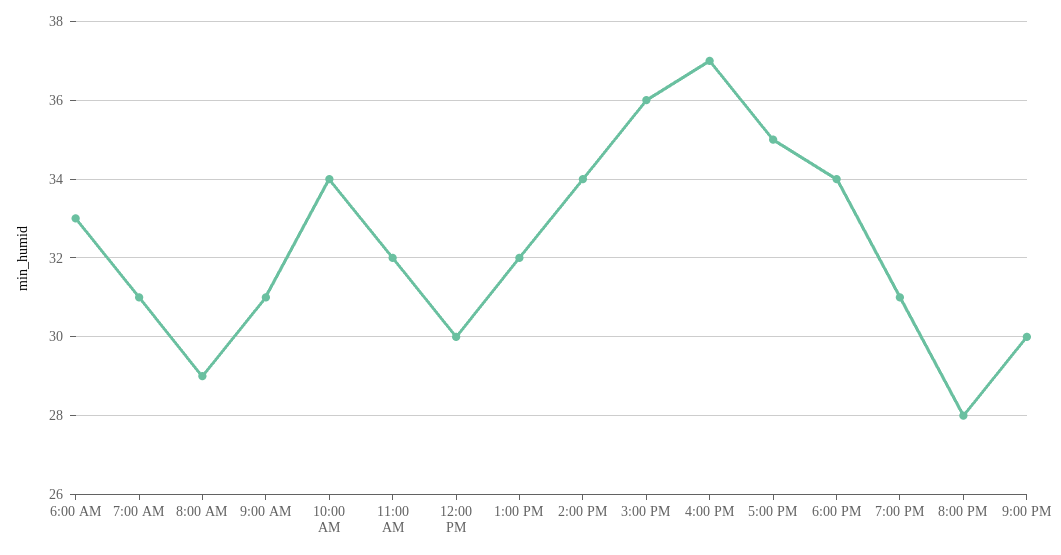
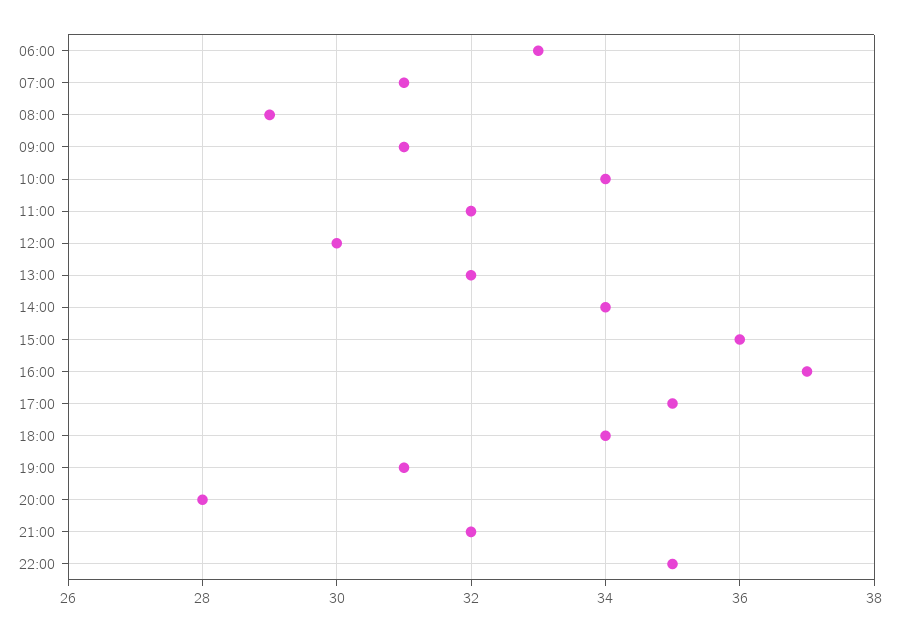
9:00 PM: 30 -> 32
22:00: none -> 35

